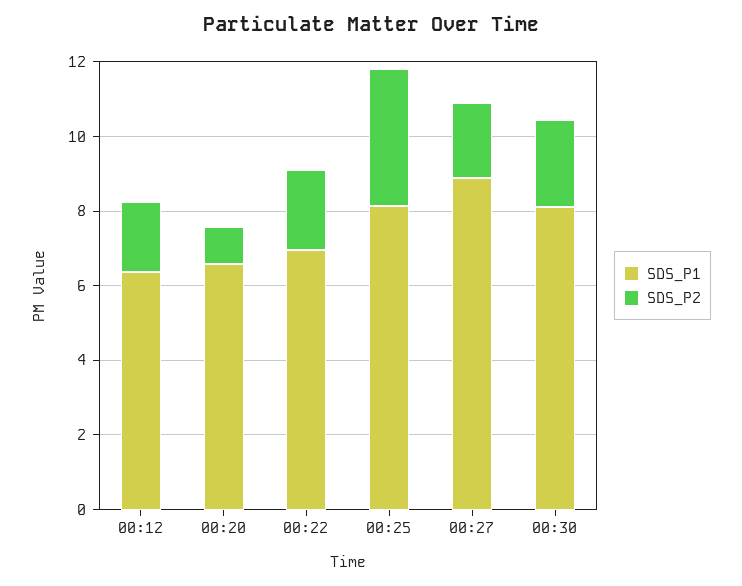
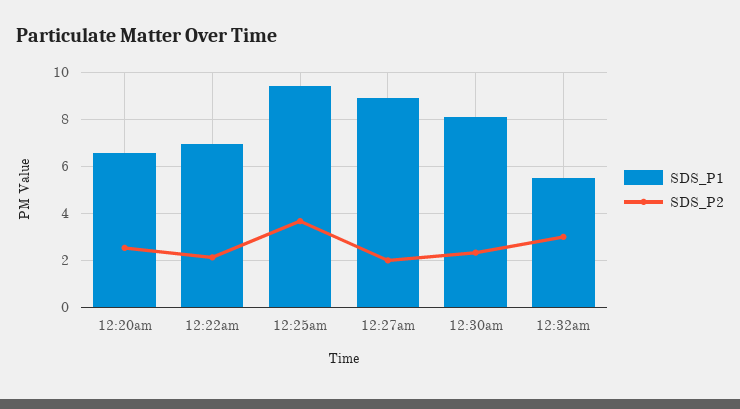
SDS_P1, 00:12: 6.5 -> none
SDS_P2, 00:12: 2 -> none
SDS_P2, 00:20: 1 -> 2.5
SDS_P1, 00:25: 8 -> 9.5
SDS_P1, 12:32am: none -> 5.5
SDS_P2, 12:32am: none -> 3

